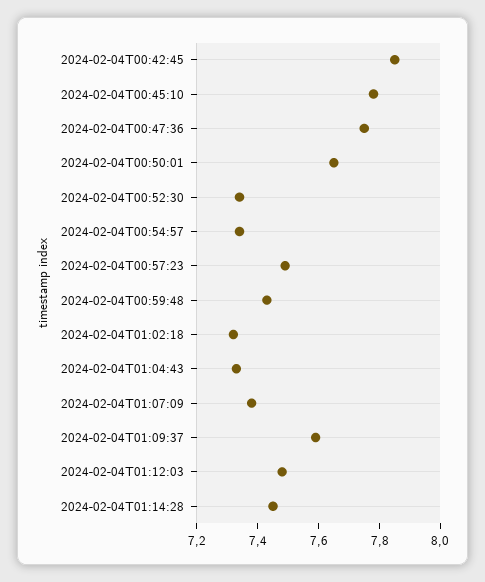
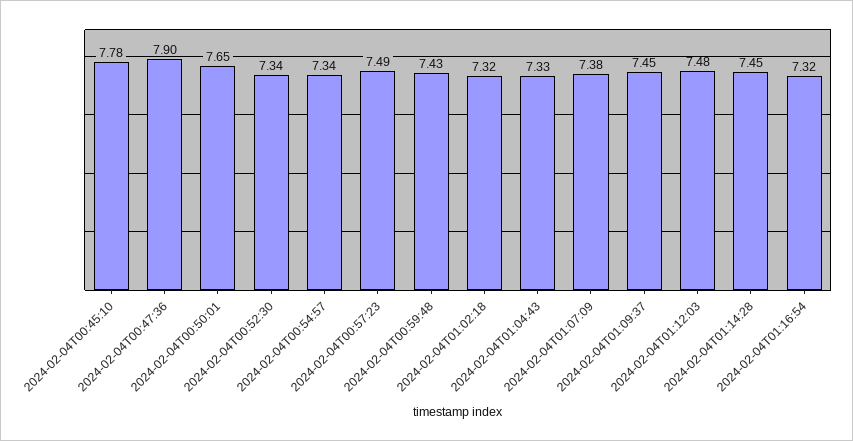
2024-02-04T00:42:45: 7.85 -> none
2024-02-04T00:47:36: 7.75 -> 7.9
2024-02-04T01:09:37: 7.6 -> 7.45
2024-02-04T01:16:54: none -> 7.32

